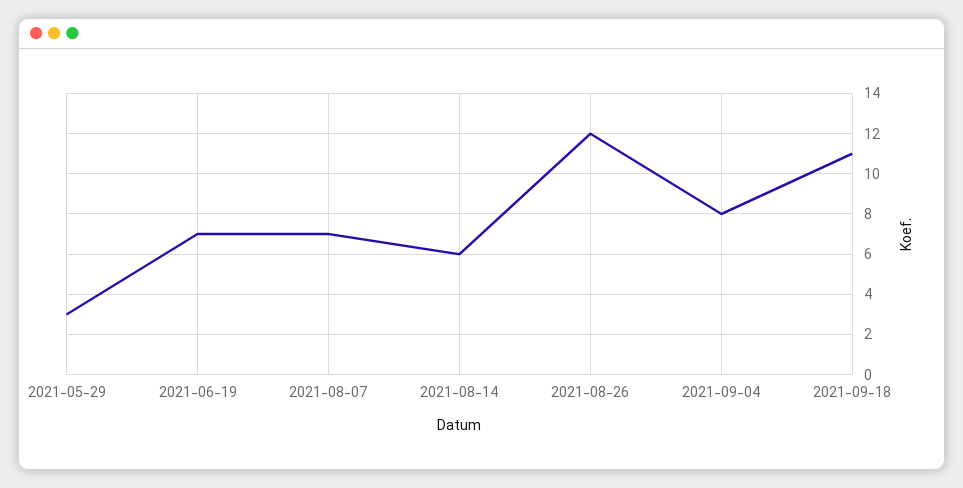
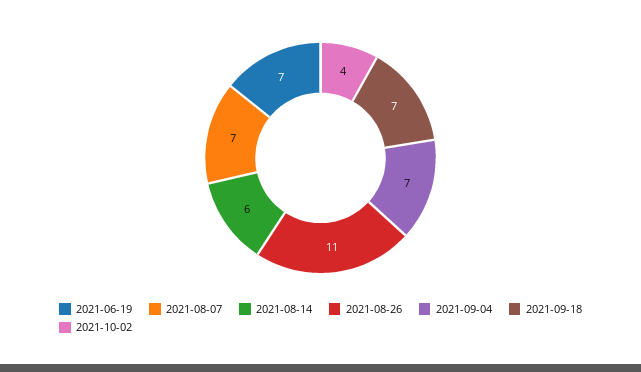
2021-05-29: 3 -> none
2021-08-26: 12 -> 11
2021-09-04: 8 -> 7
2021-09-18: 11 -> 7
2021-10-02: none -> 4

